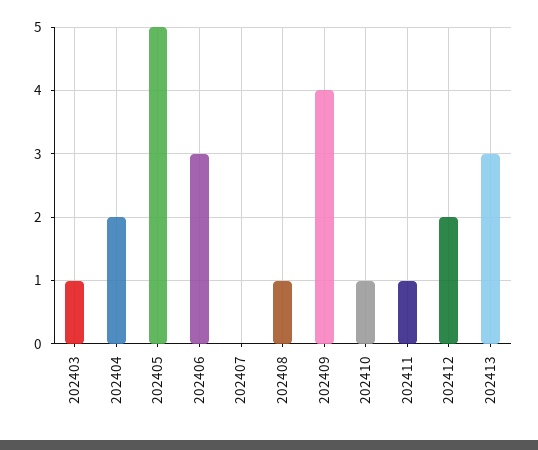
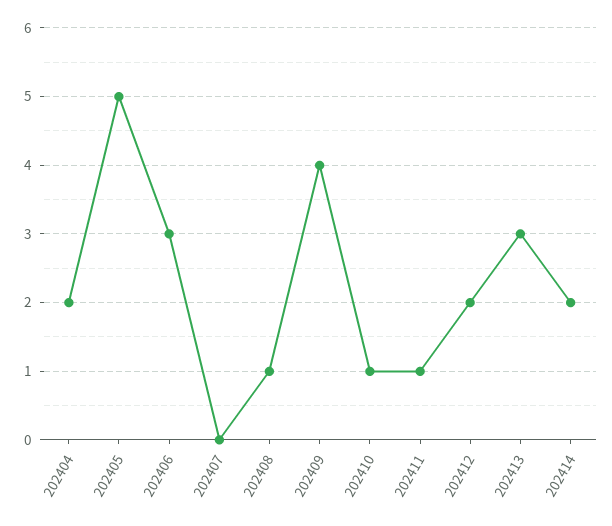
202403: 1 -> none
202414: none -> 2

